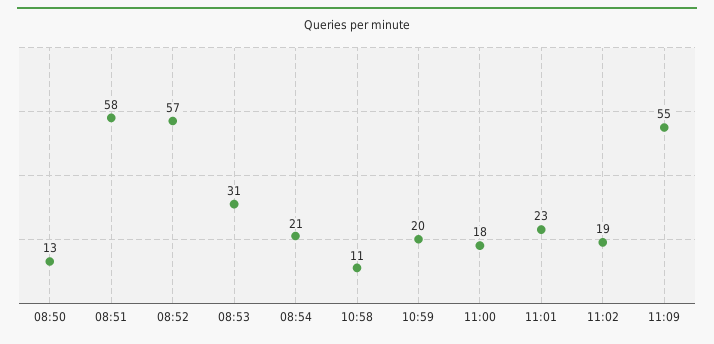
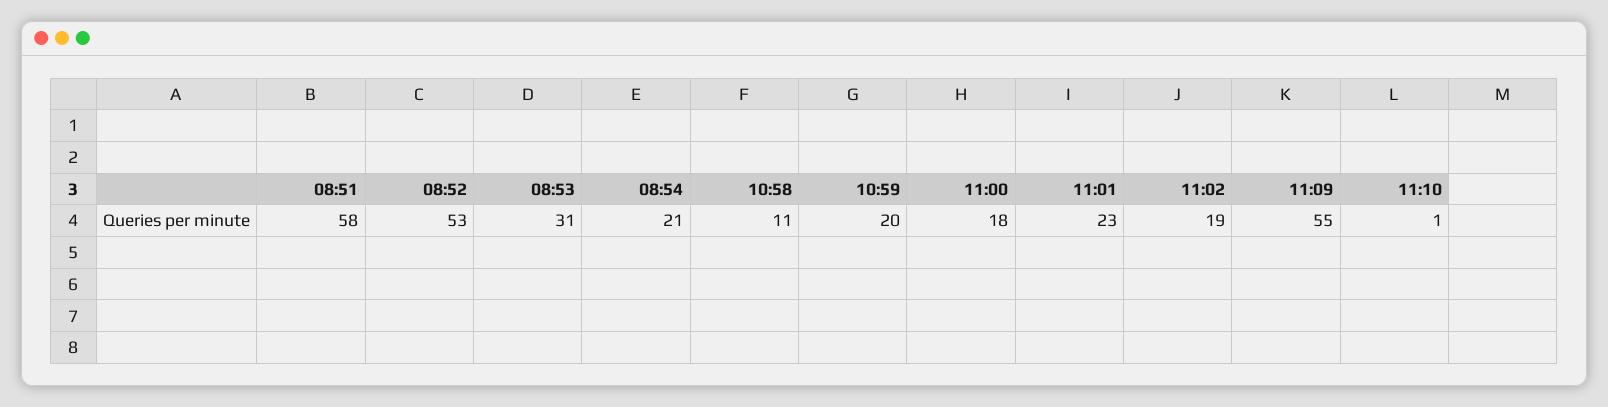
08:50: 13 -> none
08:52: 57 -> 53
11:10: none -> 1

